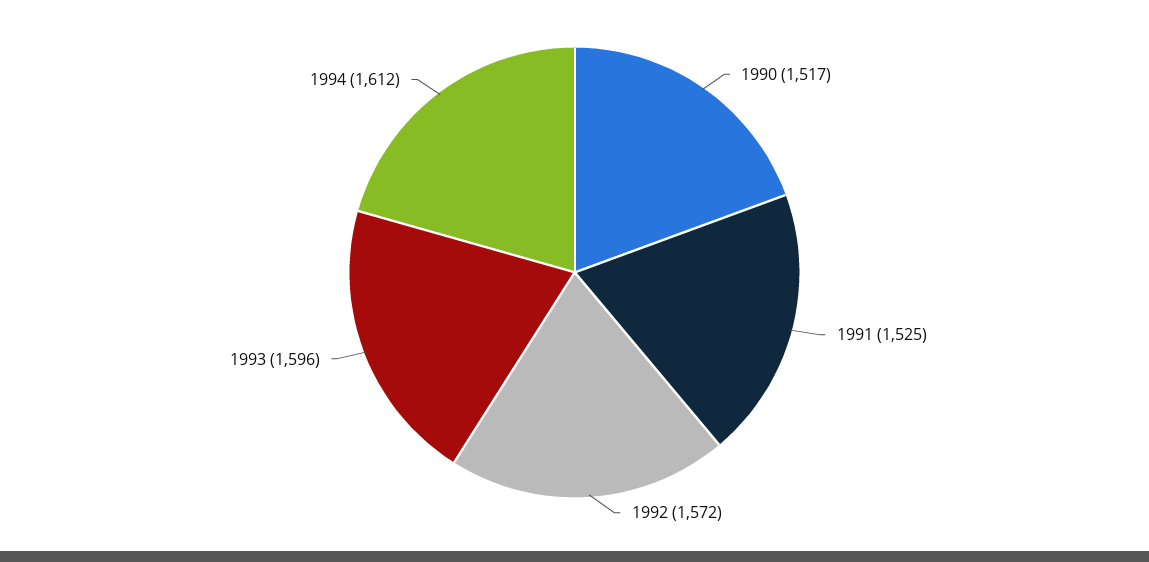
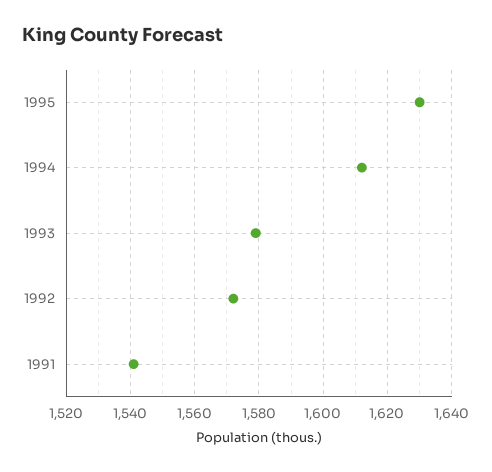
1990: 1517 -> none
1991: 1525 -> 1540
1993: 1596 -> 1580
1995: none -> 1630

